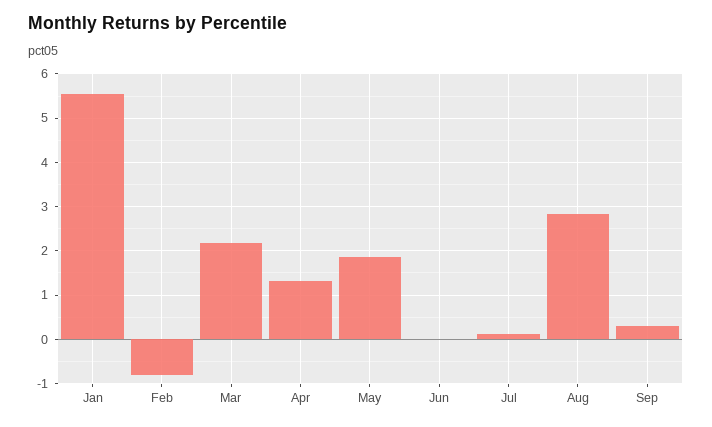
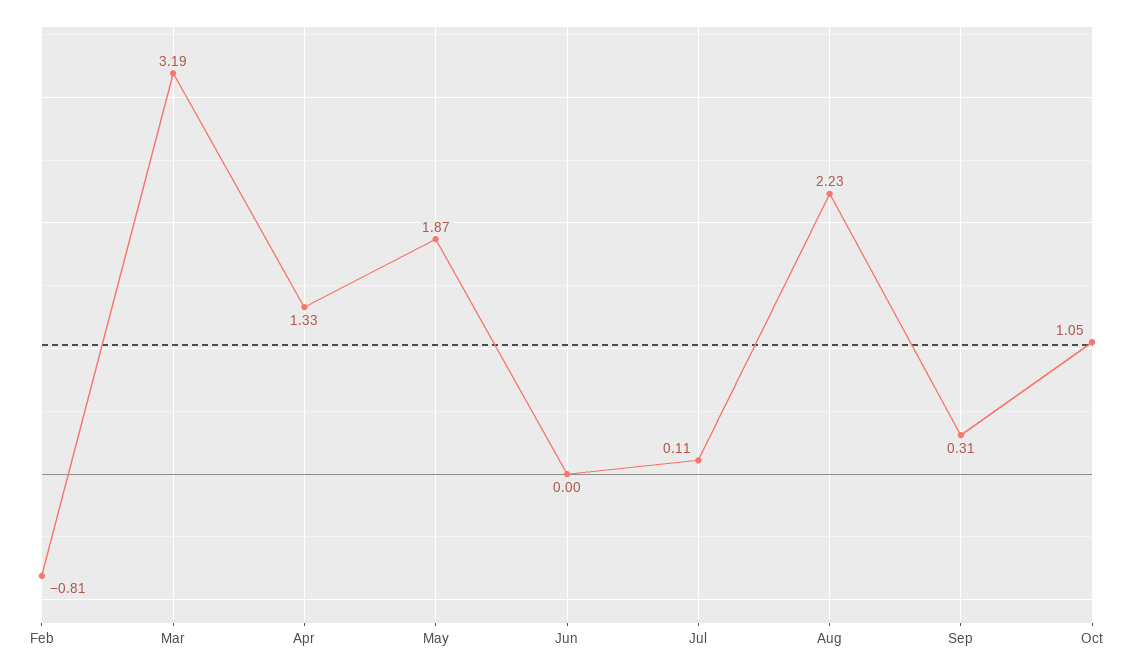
Jan: 5.6 -> none
Mar: 2.2 -> 3.19
Aug: 2.8 -> 2.23
Oct: none -> 1.05

